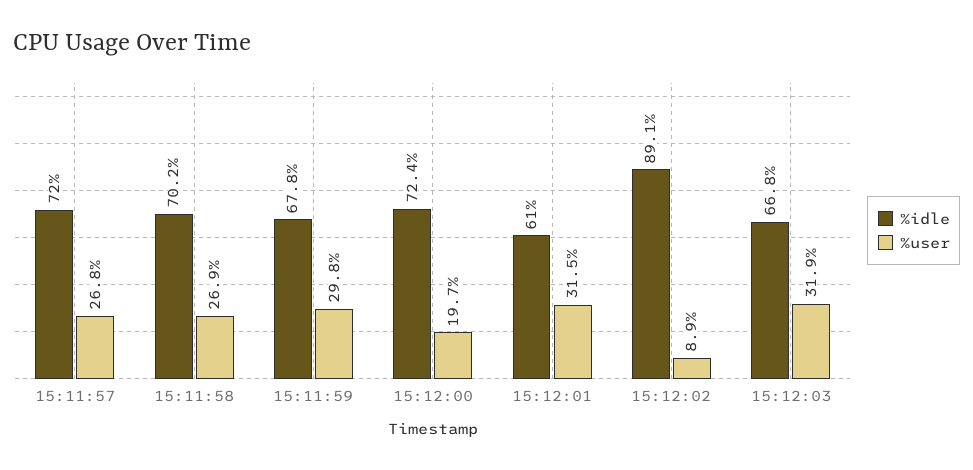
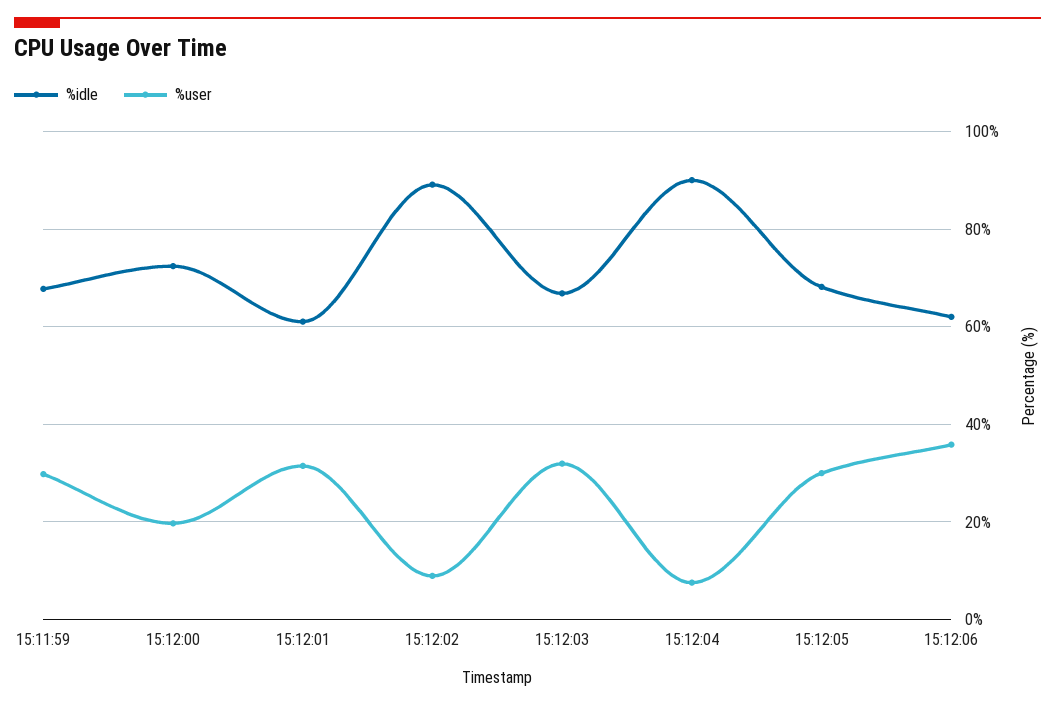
%idle, 15:11:57: 72 -> none
%user, 15:11:57: 26.8 -> none
%idle, 15:11:58: 70.2 -> none
%user, 15:11:58: 26.9 -> none
%idle, 15:12:04: none -> 90
%user, 15:12:04: none -> 8
%idle, 15:12:05: none -> 68
%user, 15:12:05: none -> 30
%idle, 15:12:06: none -> 62
%user, 15:12:06: none -> 36

